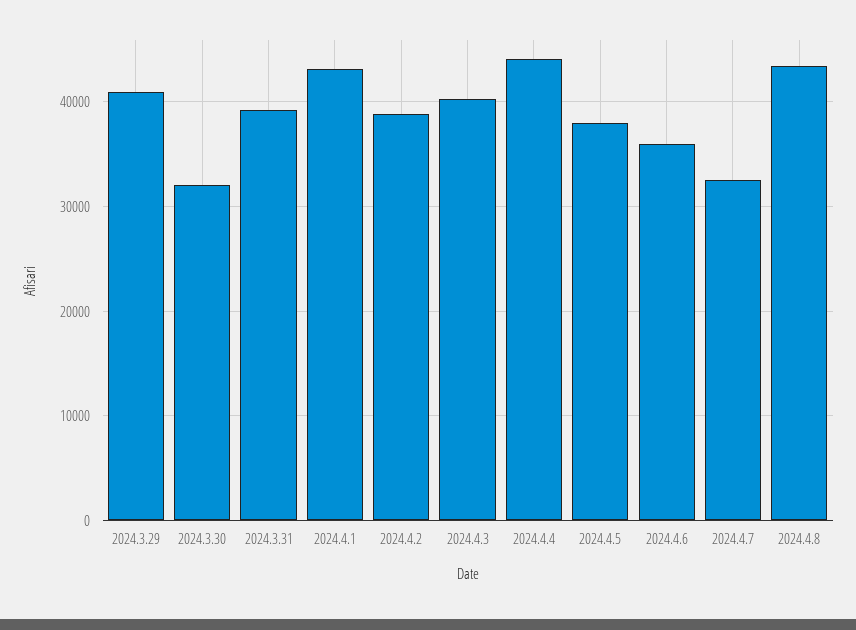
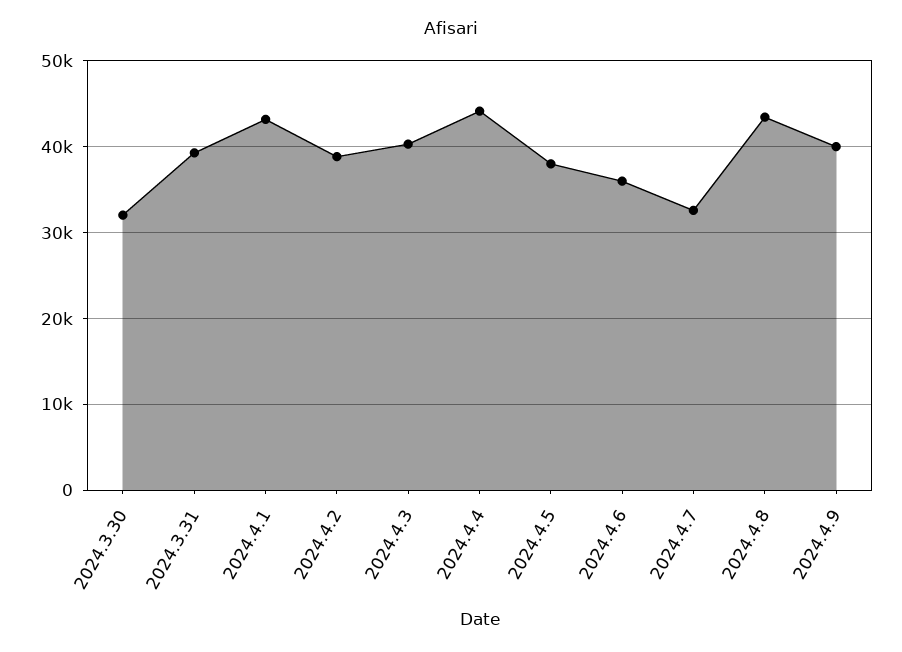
2024.3.29: 41000 -> none
2024.4.9: none -> 40000

